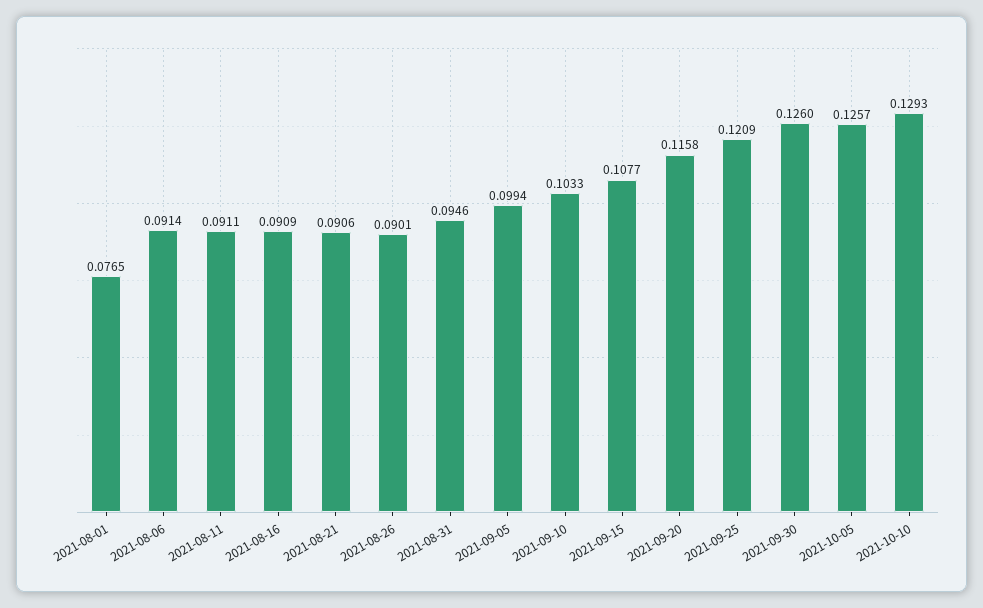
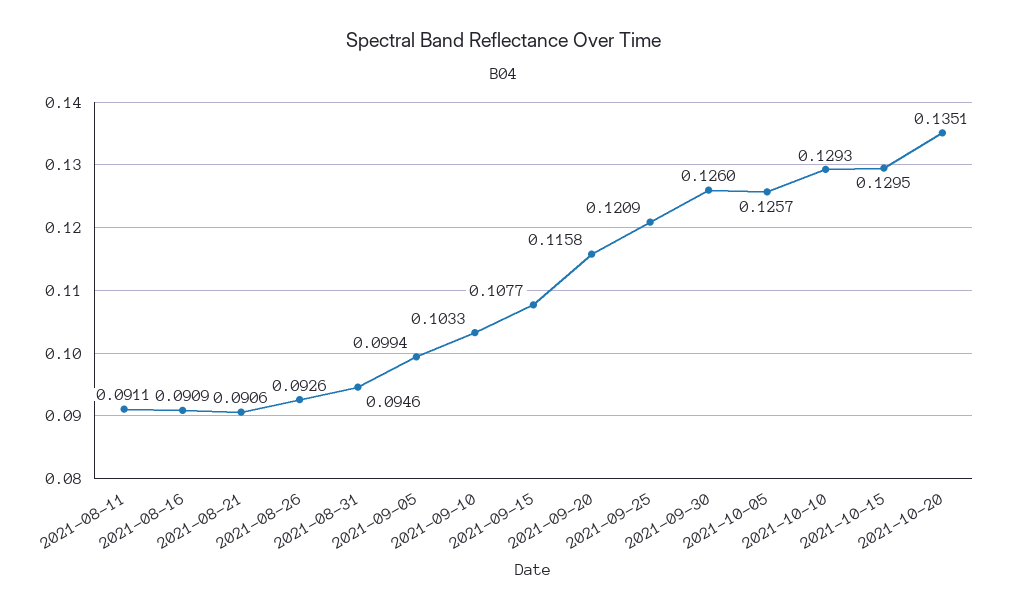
2021-08-01: 0.0765 -> none
2021-08-06: 0.0914 -> none
2021-08-26: 0.0901 -> 0.0926
2021-10-15: none -> 0.1295
2021-10-20: none -> 0.1351

